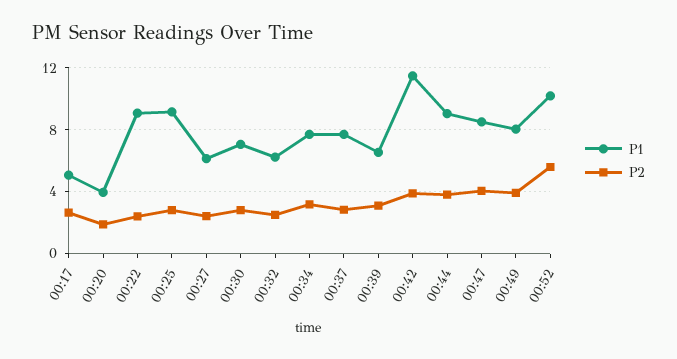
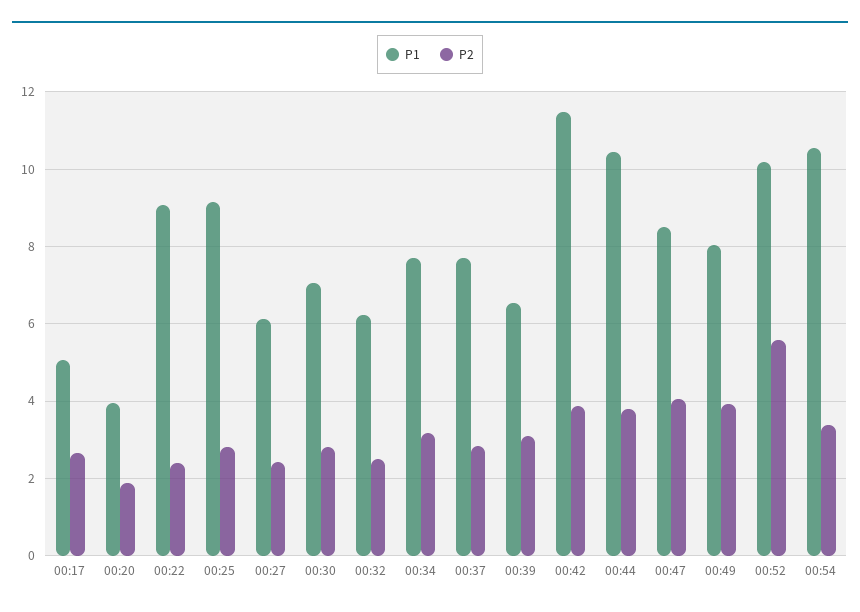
P1, 00:44: 9 -> 10.4
P1, 00:54: none -> 10.6
P2, 00:54: none -> 3.4

